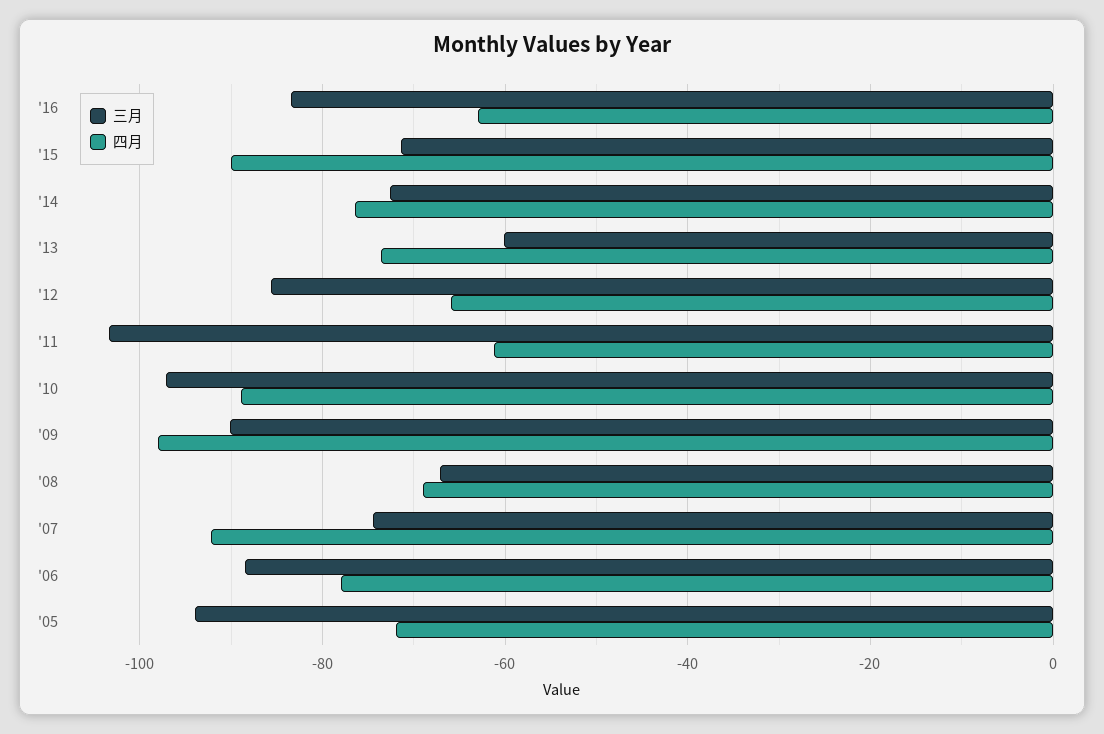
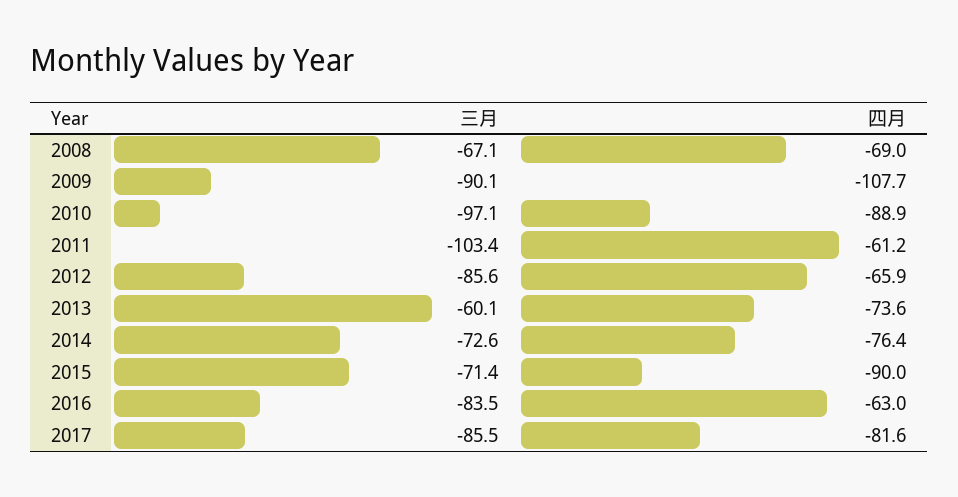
四月, '09: -98 -> -107.7
三月, '07: -74 -> none
四月, '07: -92 -> none
三月, '06: -88 -> none
四月, '06: -78 -> none
三月, '05: -94 -> none
四月, '05: -72 -> none
三月, 2017: none -> -85.5
四月, 2017: none -> -81.6

